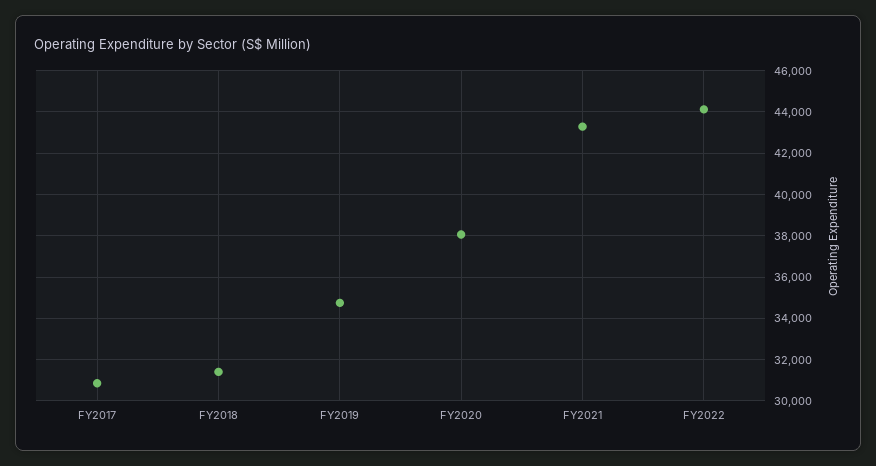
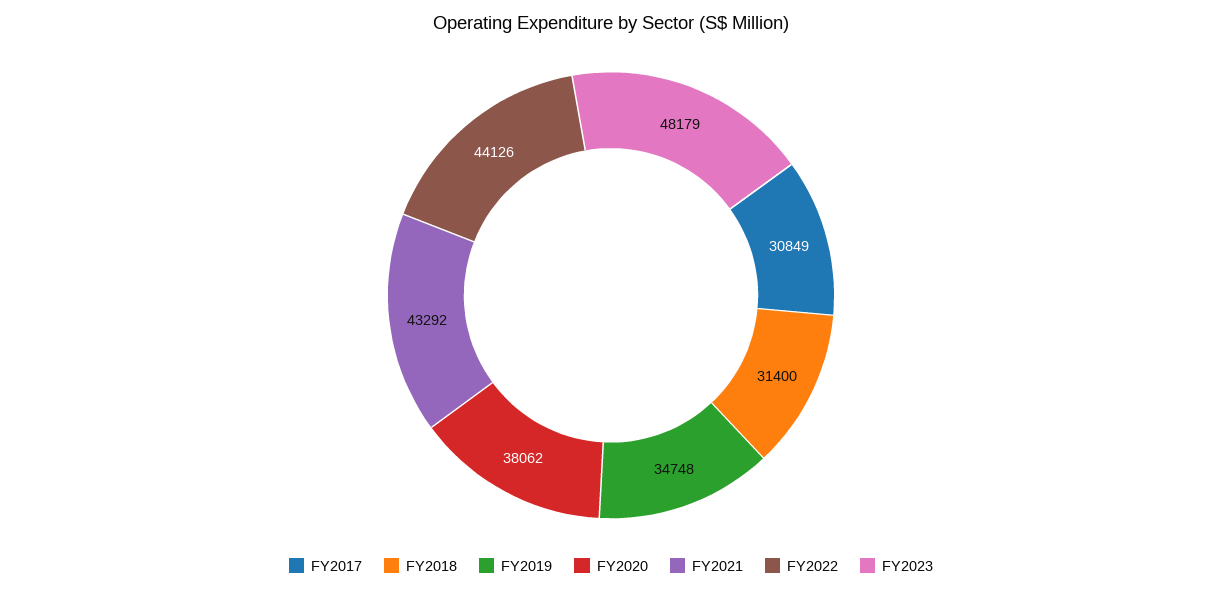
FY2023: none -> 48179

